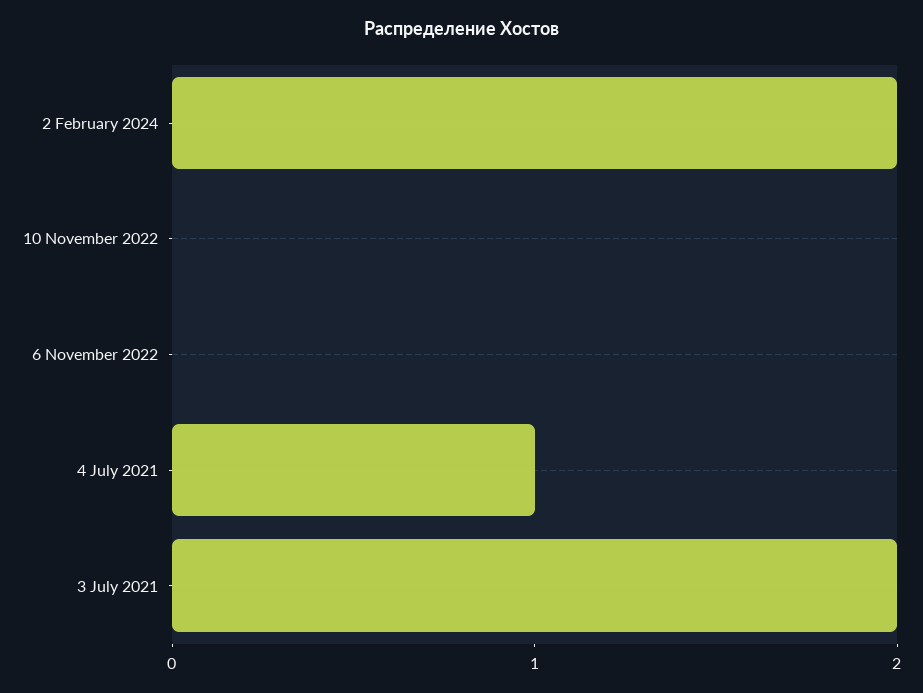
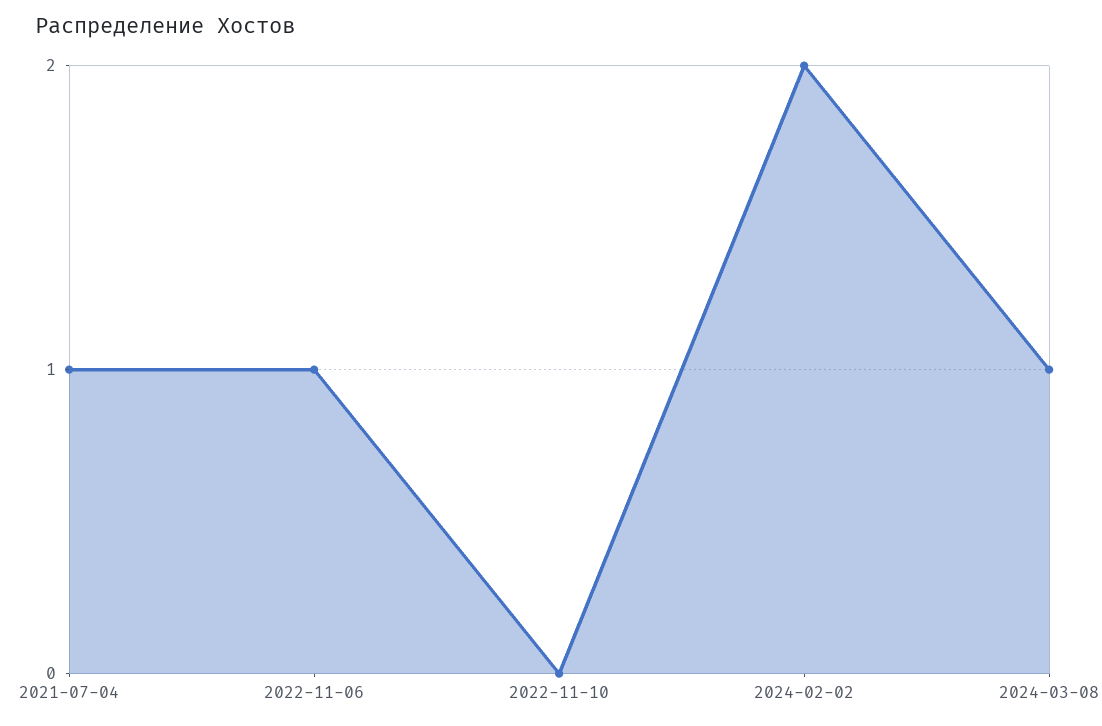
6 November 2022: 0 -> 1
3 July 2021: 2 -> none
2024-03-08: none -> 1

